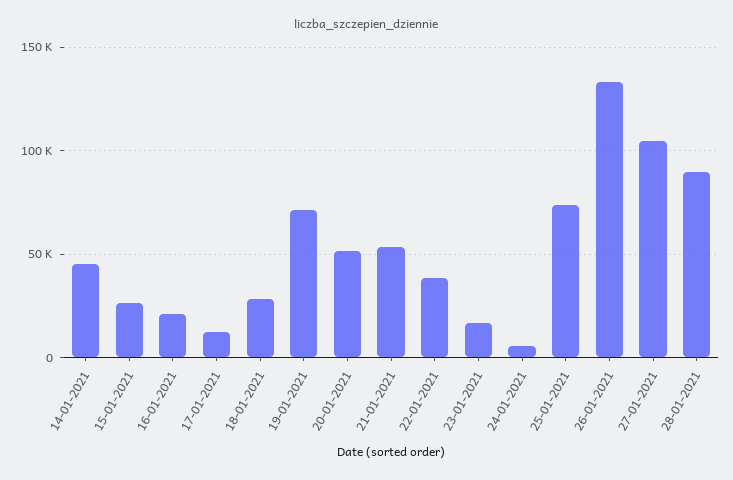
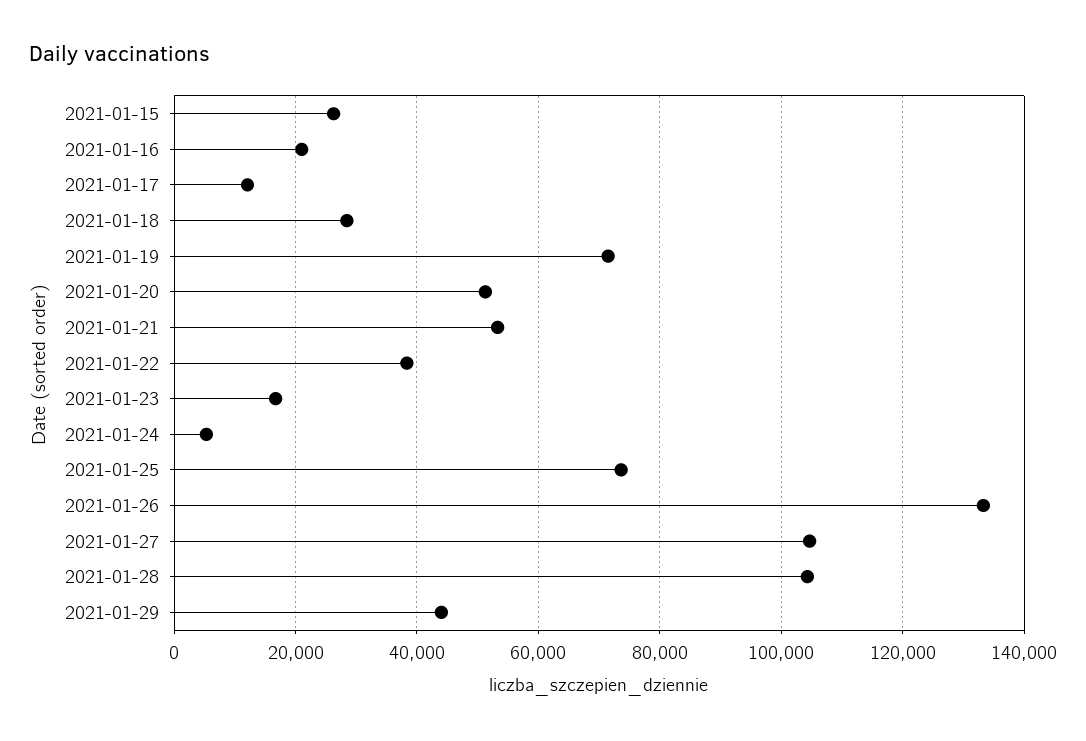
14-01-2021: 45000 -> none
28-01-2021: 90000 -> 104000
2021-01-29: none -> 44000

